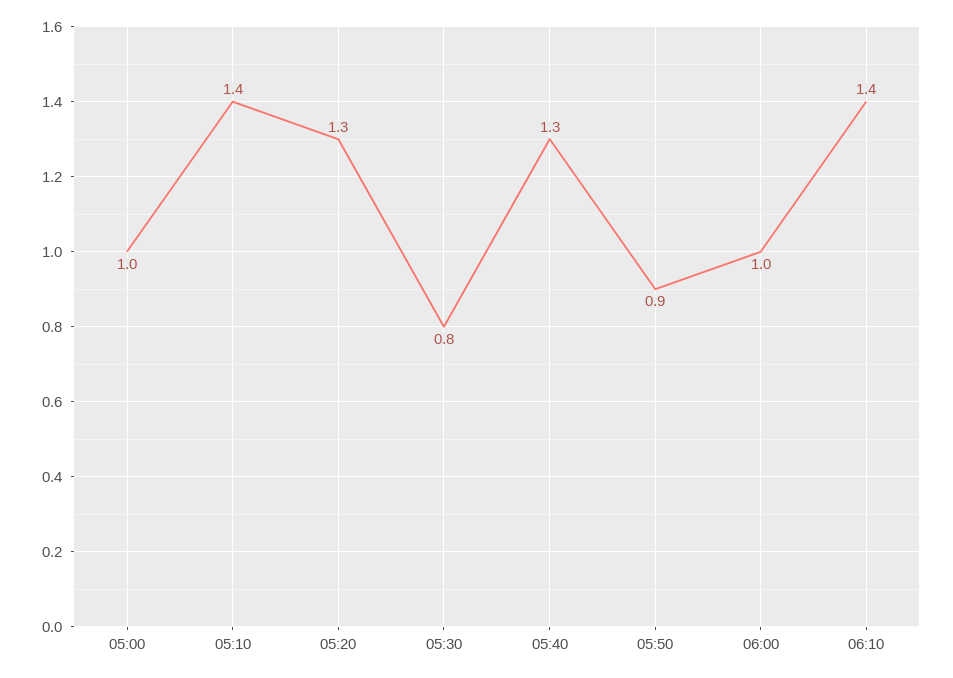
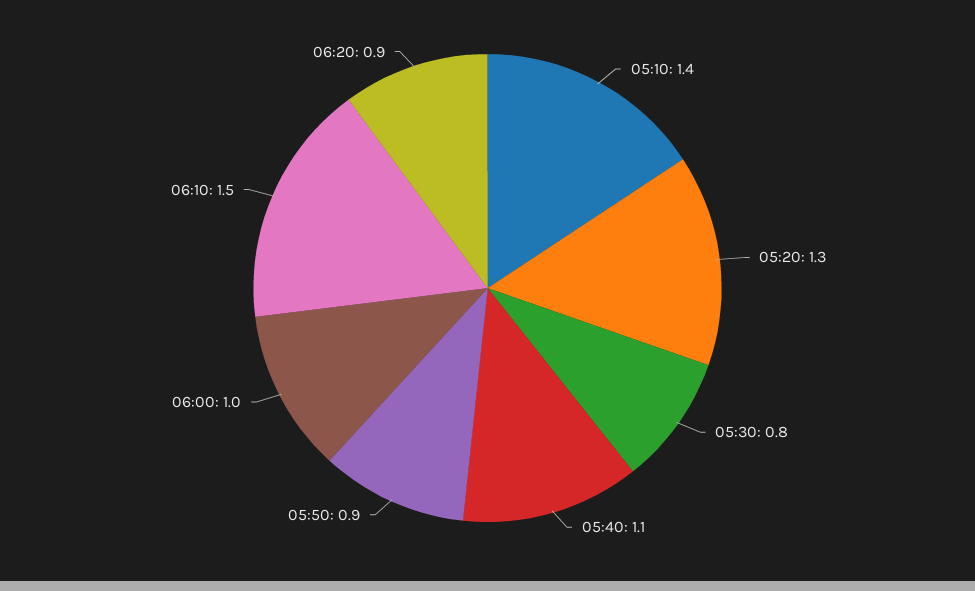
05:00: 1 -> none
05:40: 1.3 -> 1.1
06:10: 1.4 -> 1.5
06:20: none -> 0.9

